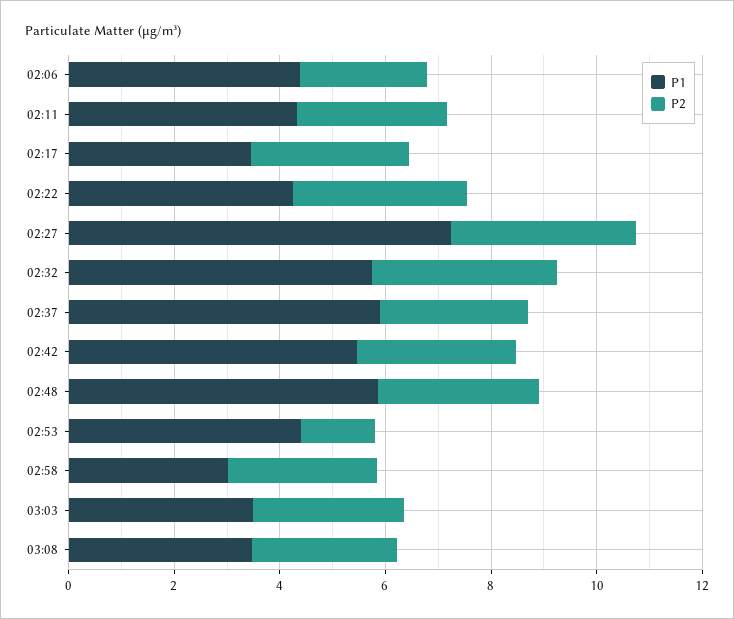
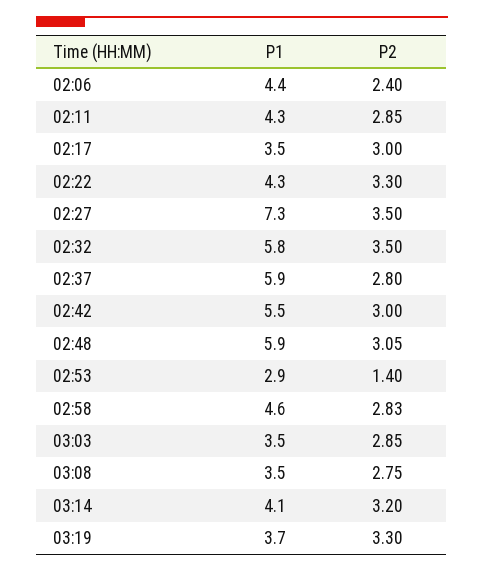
P1, 02:53: 4.5 -> 2.9
P1, 02:58: 3 -> 4.6
P1, 03:14: none -> 4.1
P2, 03:14: none -> 3.2
P1, 03:19: none -> 3.7
P2, 03:19: none -> 3.3

